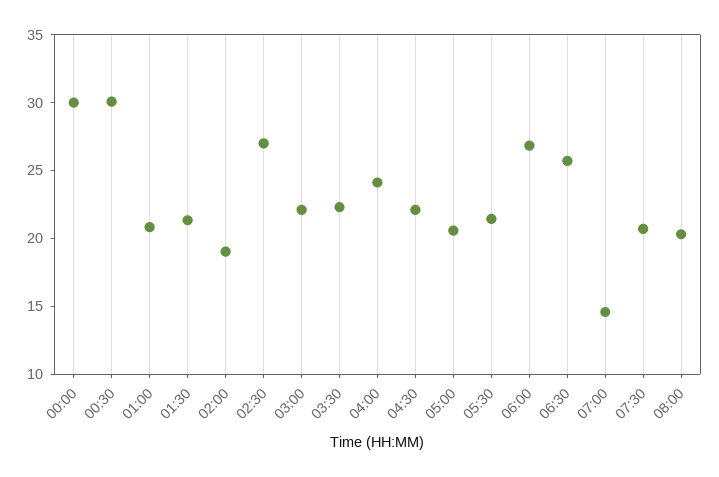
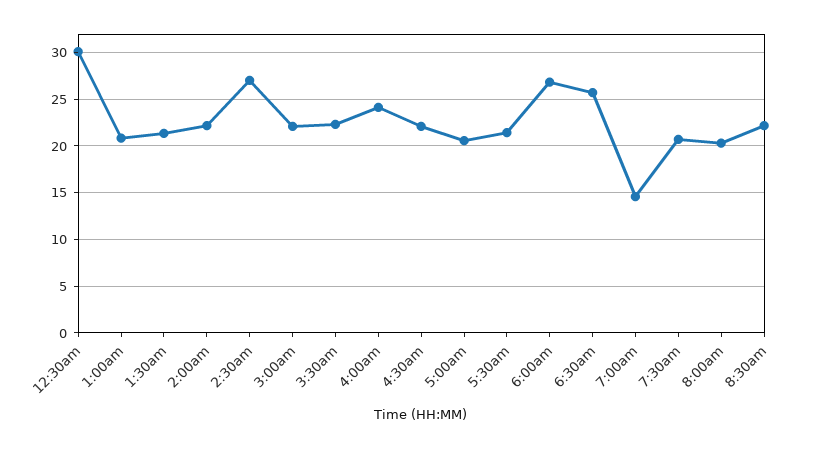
00:00: 30 -> none
02:00: 19 -> 22
8:30am: none -> 22

